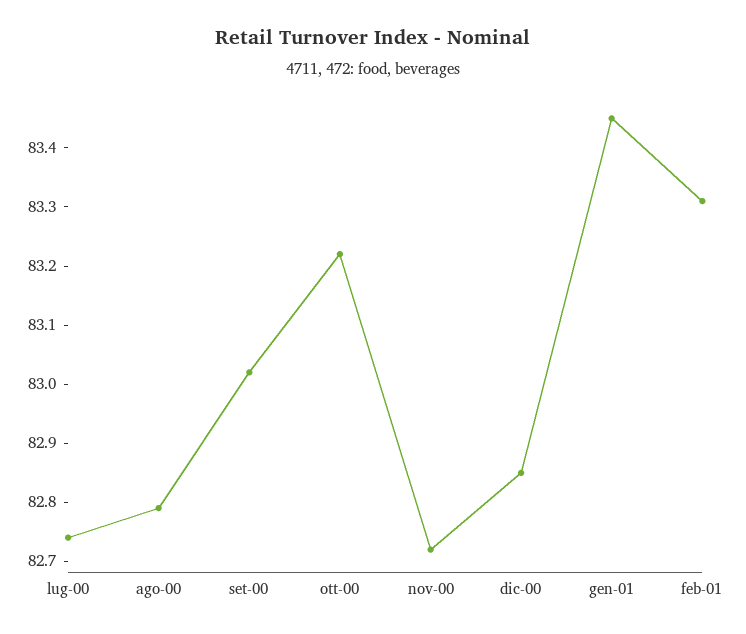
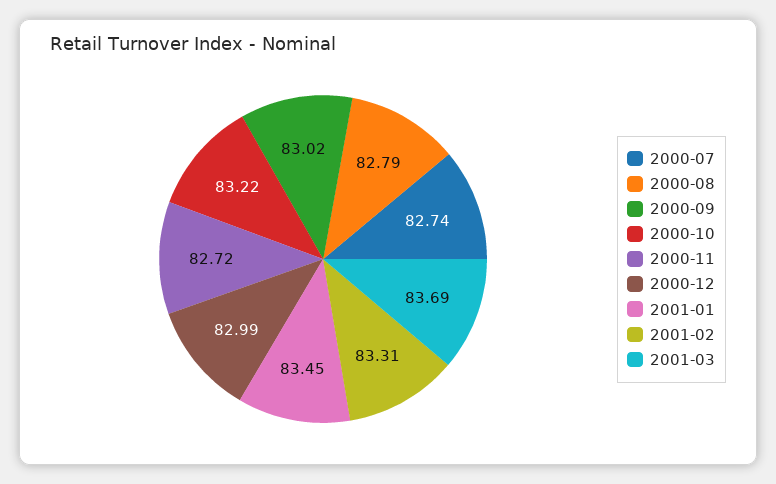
dic-00: 82.85 -> 82.99
2001-03: none -> 83.69

